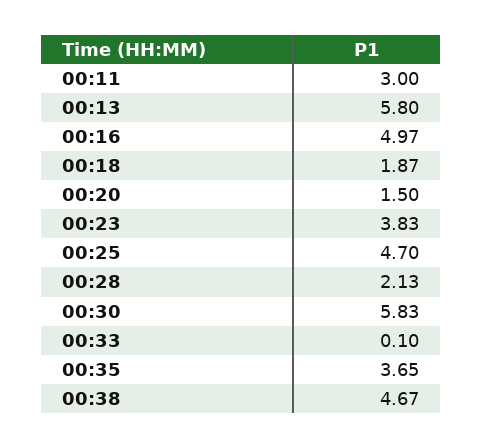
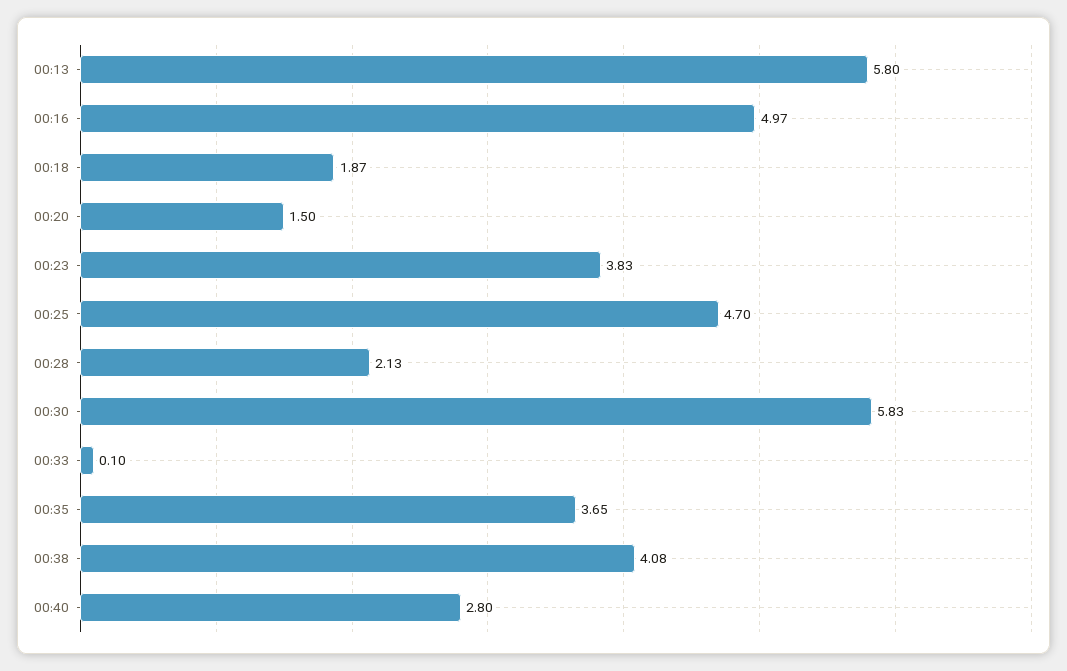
00:11: 3 -> none
00:38: 4.67 -> 4.08
00:40: none -> 2.8

